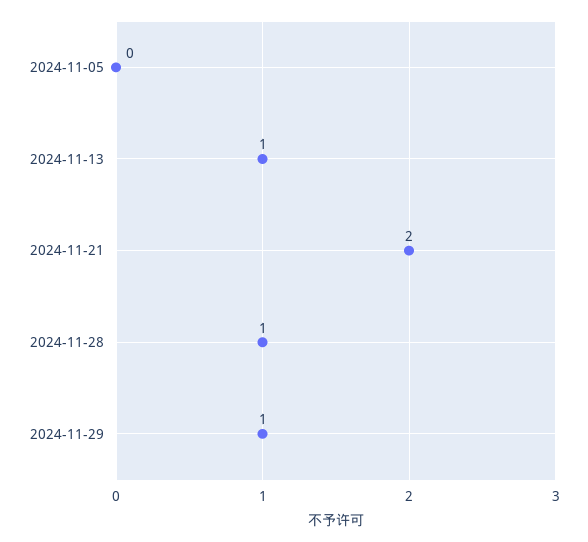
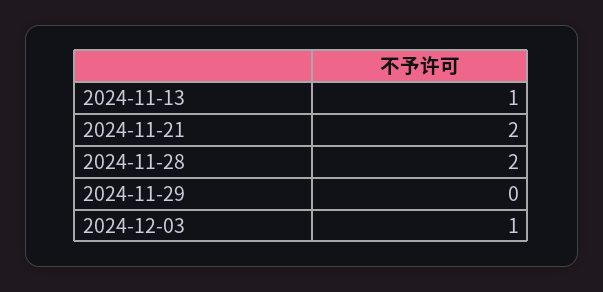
2024-11-05: 0 -> none
2024-11-28: 1 -> 2
2024-11-29: 1 -> 0
2024-12-03: none -> 1

